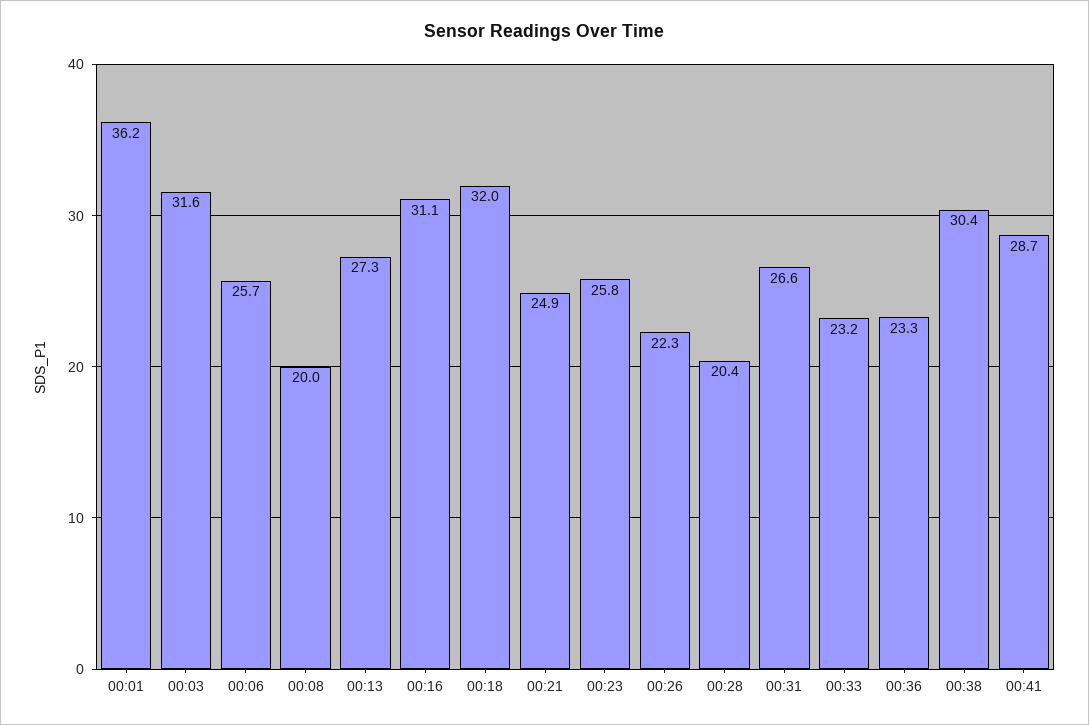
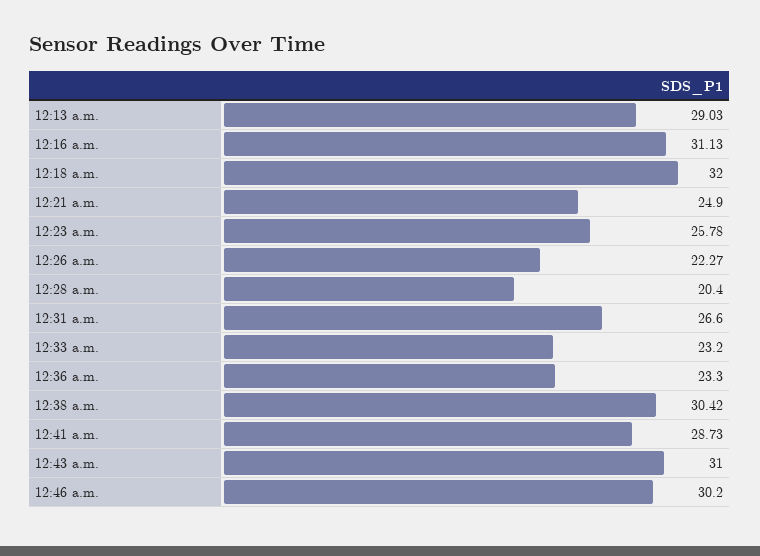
00:01: 36.2 -> none
00:03: 31.6 -> none
00:06: 25.7 -> none
00:08: 20 -> none
00:13: 27.3 -> 29.03
12:43 a.m.: none -> 31
12:46 a.m.: none -> 30.2

